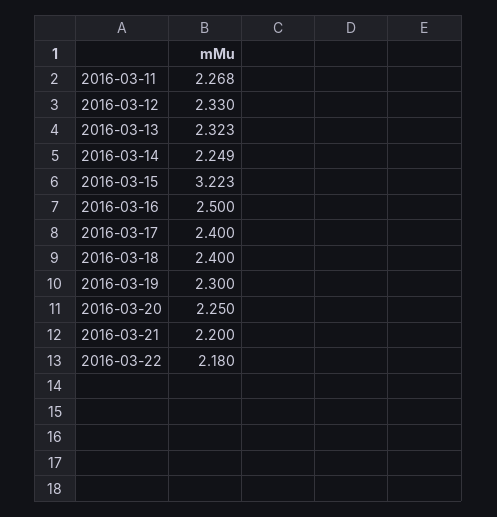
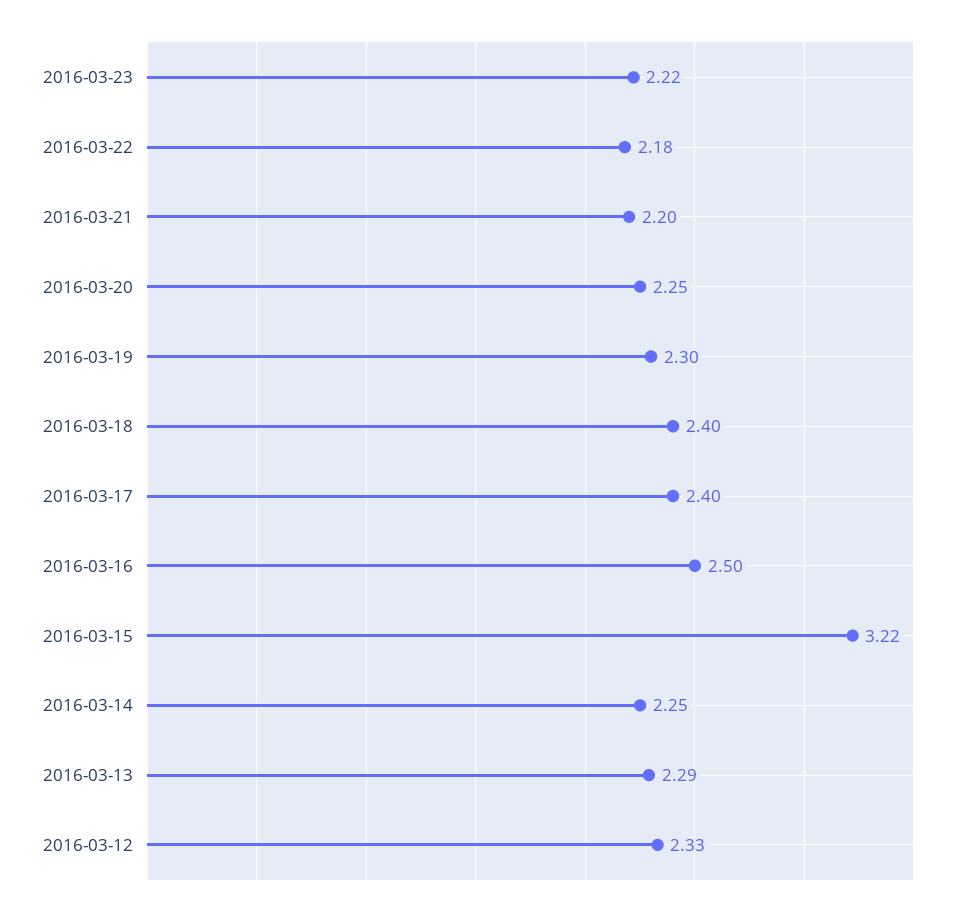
2016-03-11: 2.268 -> none
2016-03-13: 2.323 -> 2.29
2016-03-23: none -> 2.22

